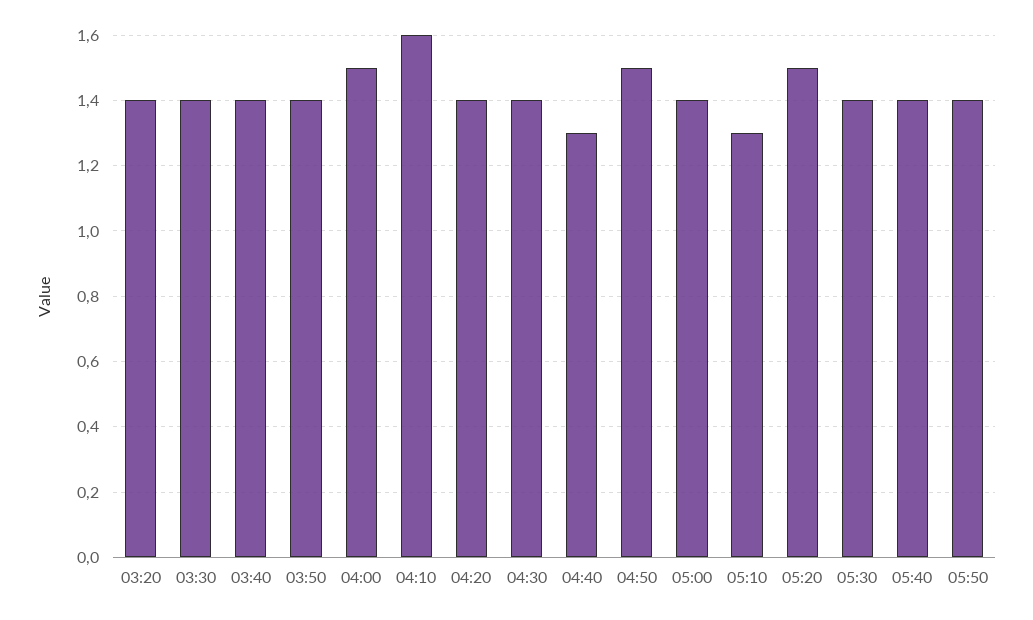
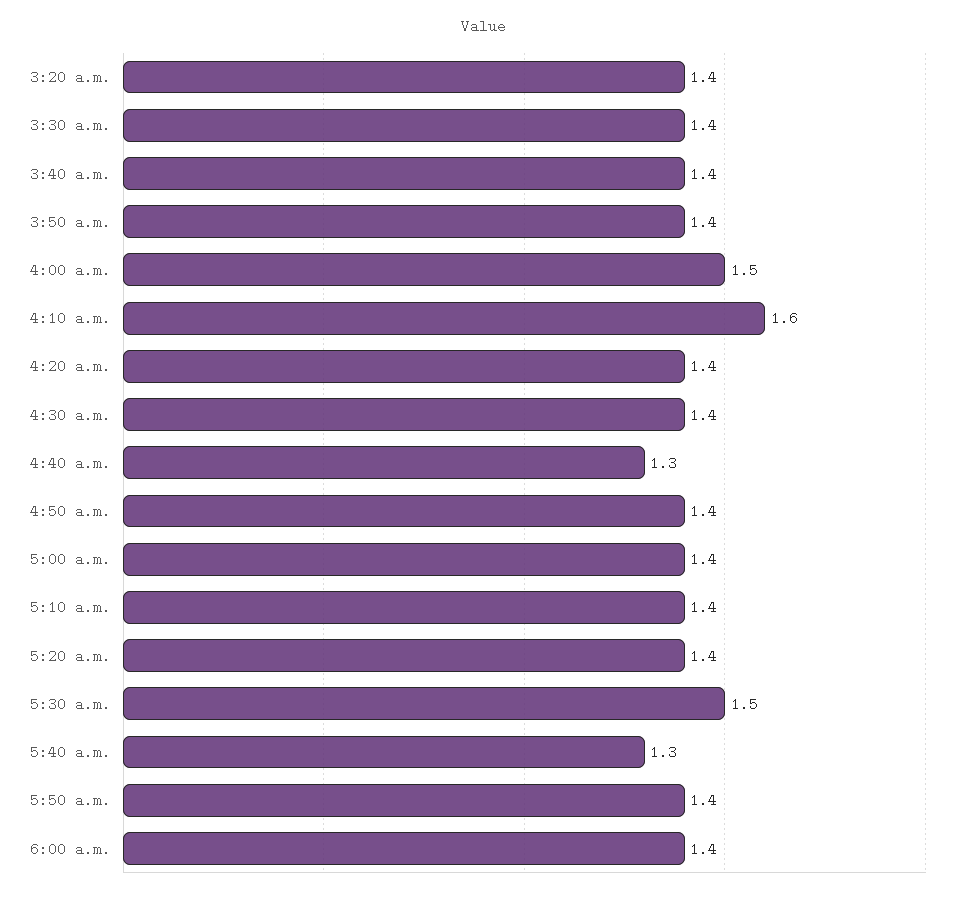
04:50: 1.5 -> 1.4
05:10: 1.3 -> 1.4
05:20: 1.5 -> 1.4
05:30: 1.4 -> 1.5
05:40: 1.4 -> 1.3
6:00 a.m.: none -> 1.4

